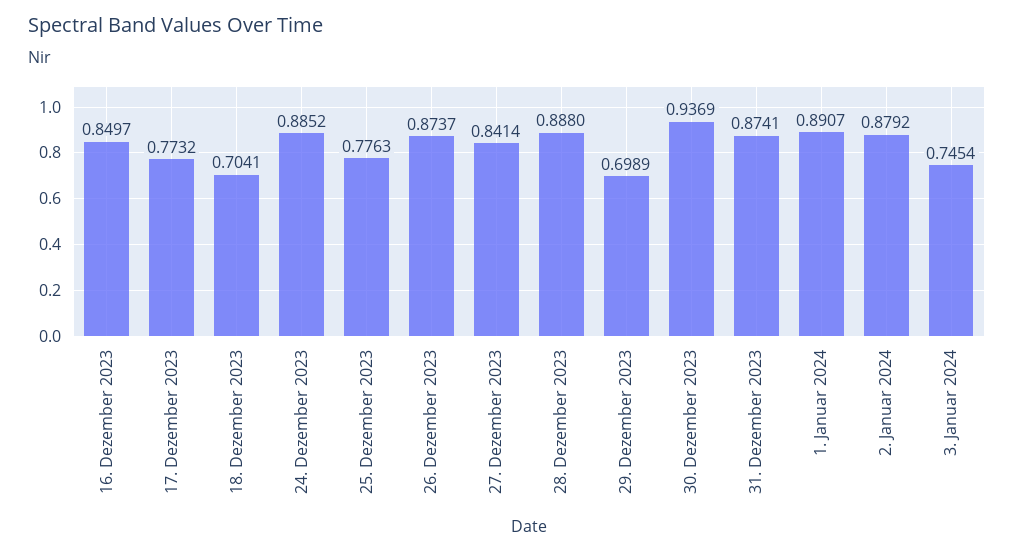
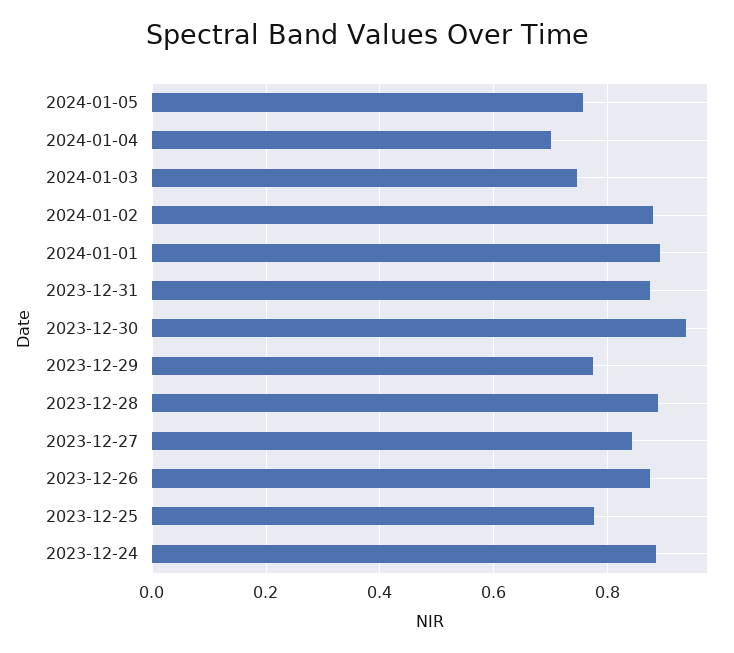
16. Dezember 2023: 0.8497 -> none
17. Dezember 2023: 0.7732 -> none
18. Dezember 2023: 0.7041 -> none
29. Dezember 2023: 0.6989 -> 0.78
2024-01-05: none -> 0.76
2024-01-04: none -> 0.7

